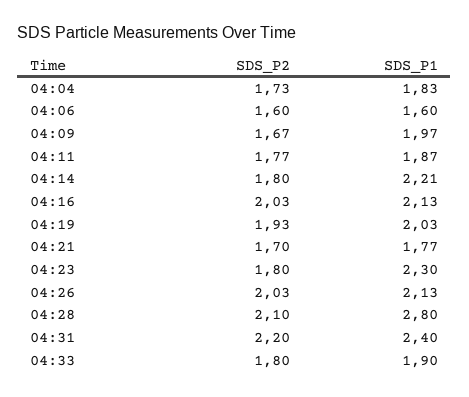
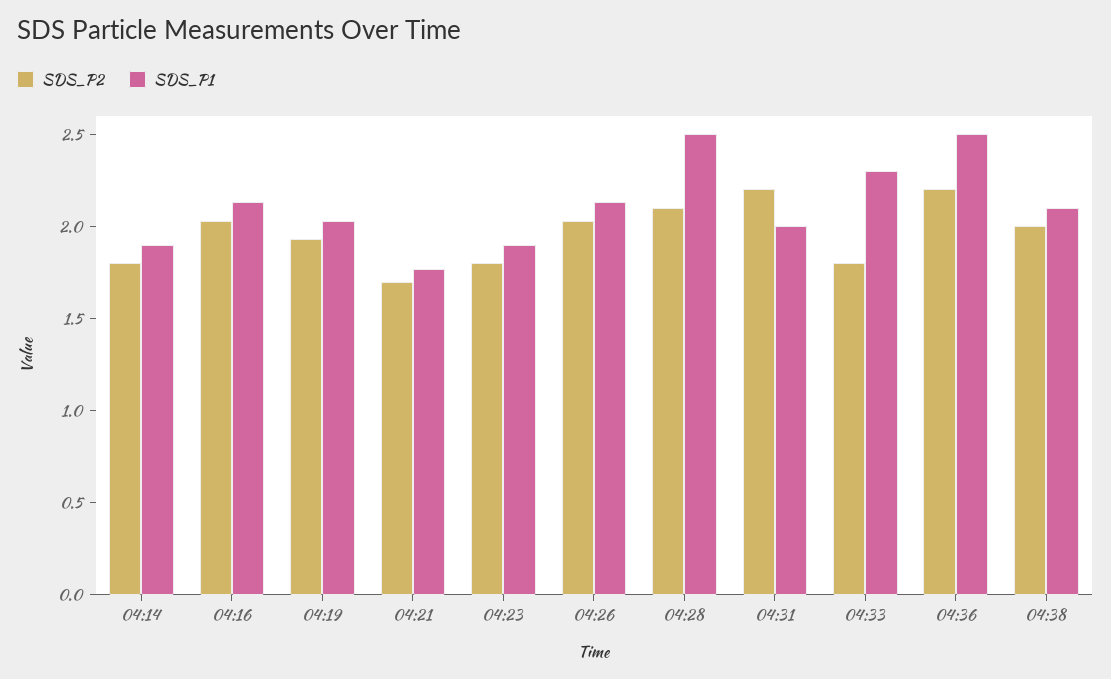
SDS_P2, 04:04: 1.73 -> none
SDS_P1, 04:04: 1.83 -> none
SDS_P2, 04:06: 1.6 -> none
SDS_P1, 04:06: 1.6 -> none
SDS_P2, 04:09: 1.67 -> none
SDS_P1, 04:09: 1.97 -> none
SDS_P2, 04:11: 1.77 -> none
SDS_P1, 04:11: 1.87 -> none
SDS_P1, 04:14: 2.21 -> 1.9
SDS_P1, 04:23: 2.3 -> 1.9
SDS_P1, 04:28: 2.8 -> 2.5
SDS_P1, 04:31: 2.4 -> 2
SDS_P1, 04:33: 1.9 -> 2.3
SDS_P2, 04:36: none -> 2.2
SDS_P1, 04:36: none -> 2.5
SDS_P2, 04:38: none -> 2
SDS_P1, 04:38: none -> 2.1

